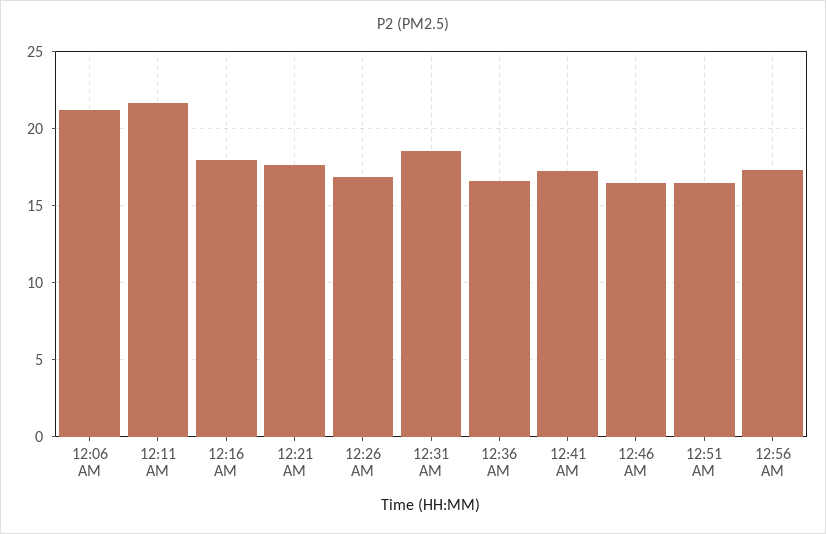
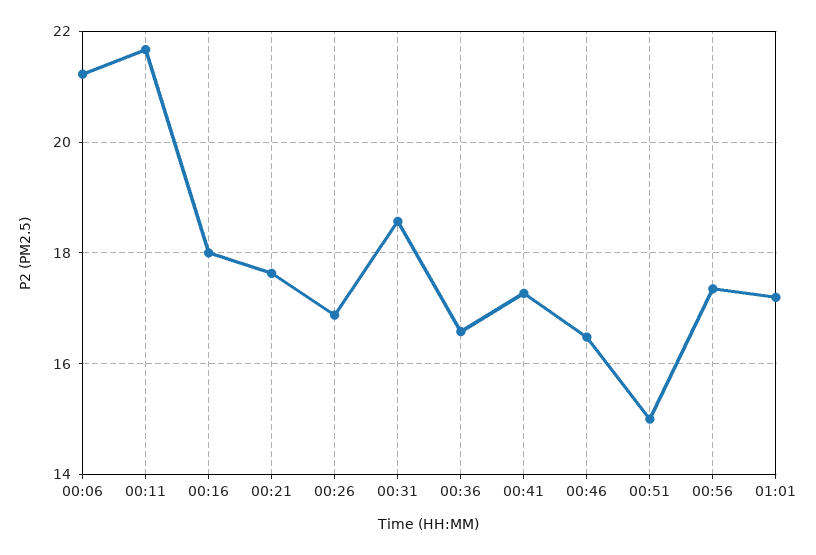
12:51 AM: 16.5 -> 15
01:01: none -> 17.2

